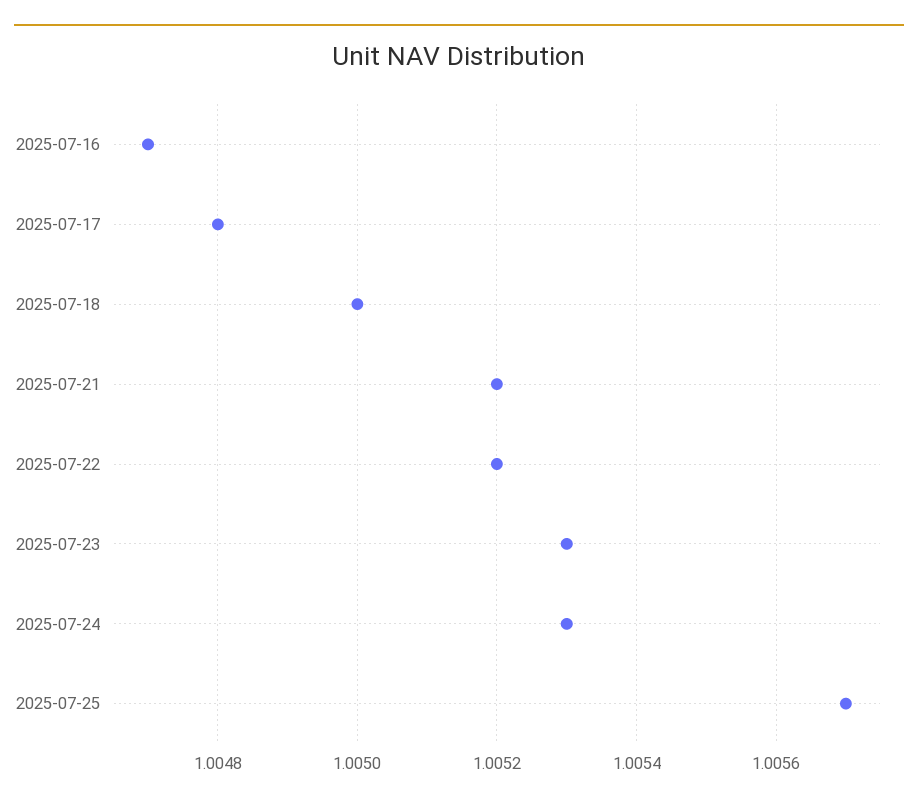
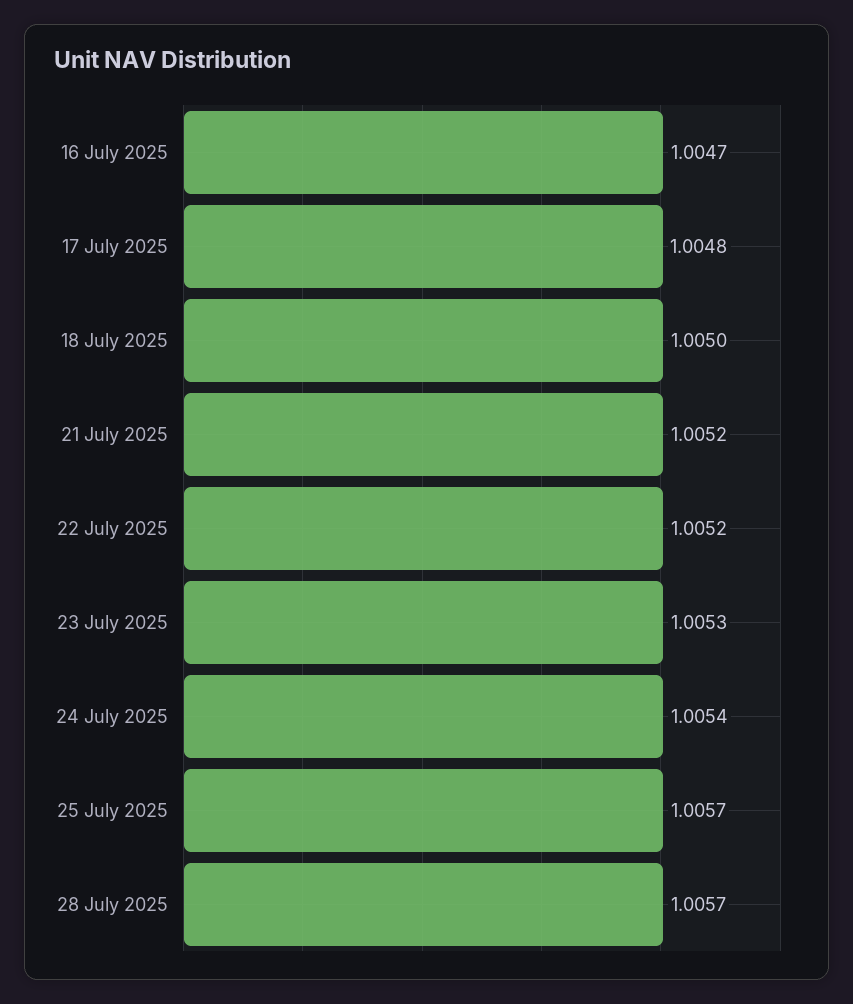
2025-07-24: 1.0053 -> 1.0054
28 July 2025: none -> 1.0057

